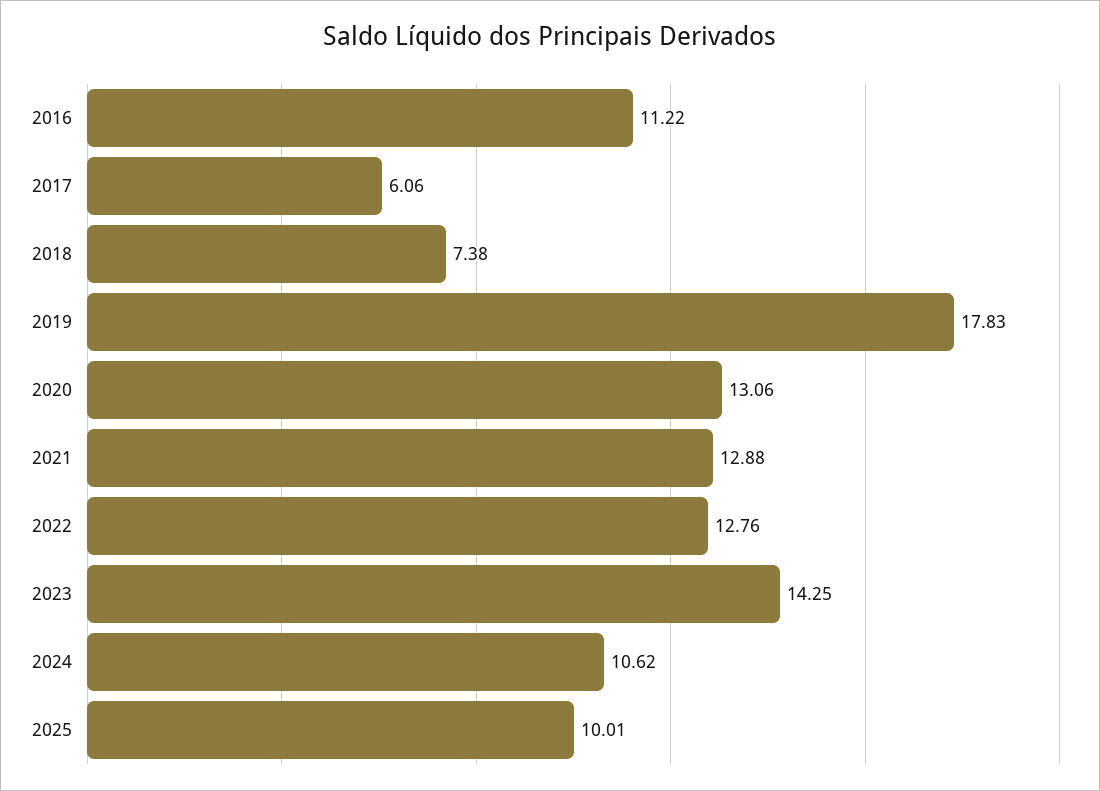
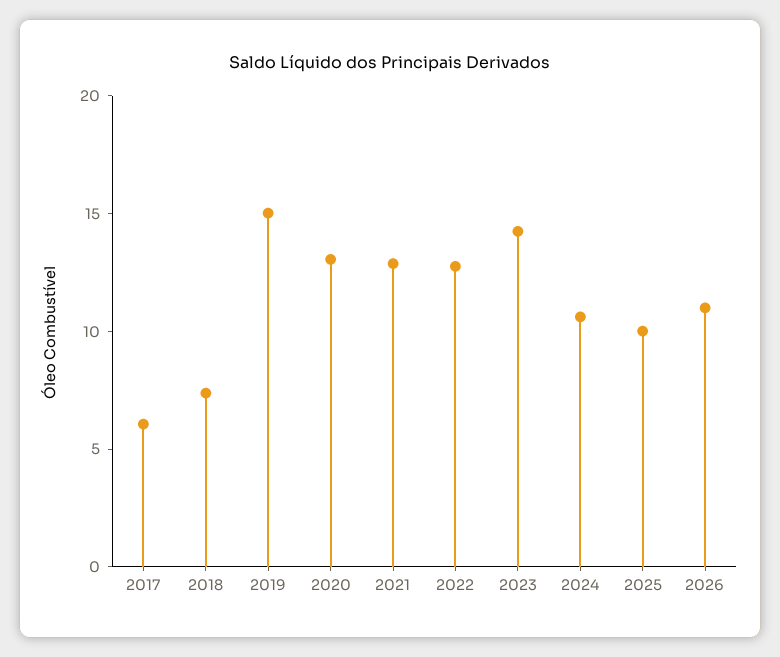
2016: 11.22 -> none
2019: 17.83 -> 15
2026: none -> 11

